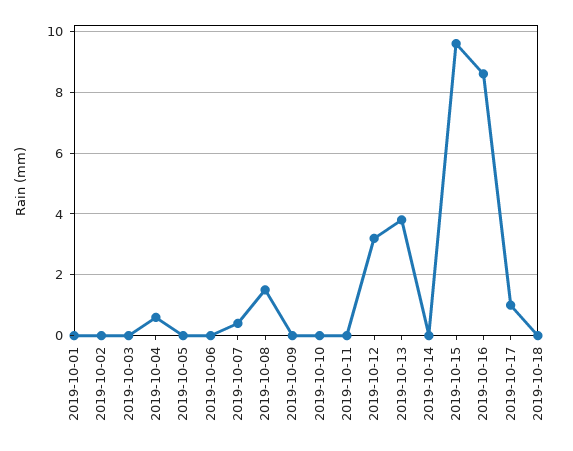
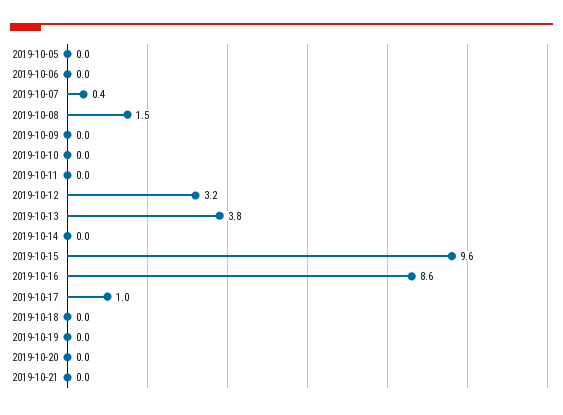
2019-10-01: 0 -> none
2019-10-02: 0 -> none
2019-10-03: 0 -> none
2019-10-04: 0.5 -> none
2019-10-19: none -> 0
2019-10-20: none -> 0
2019-10-21: none -> 0

